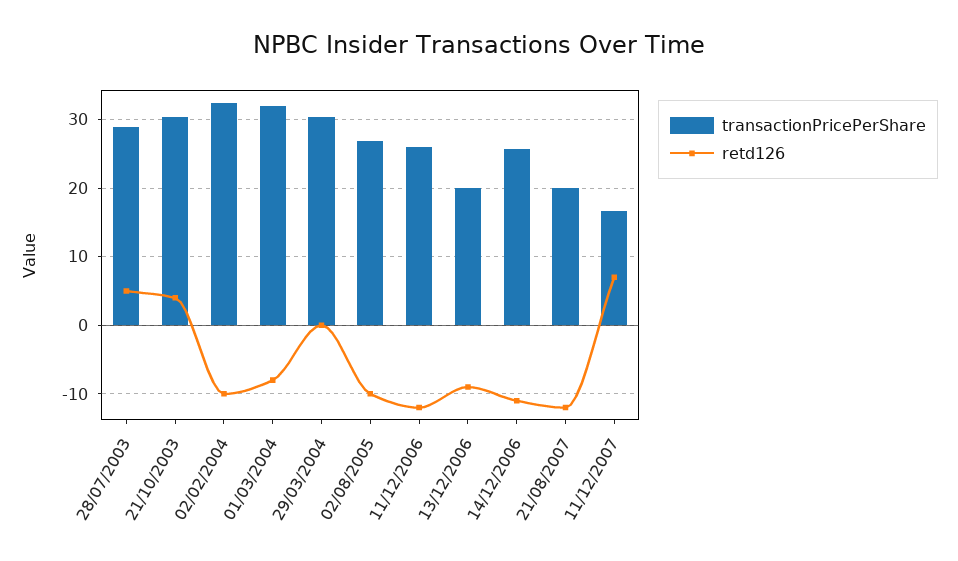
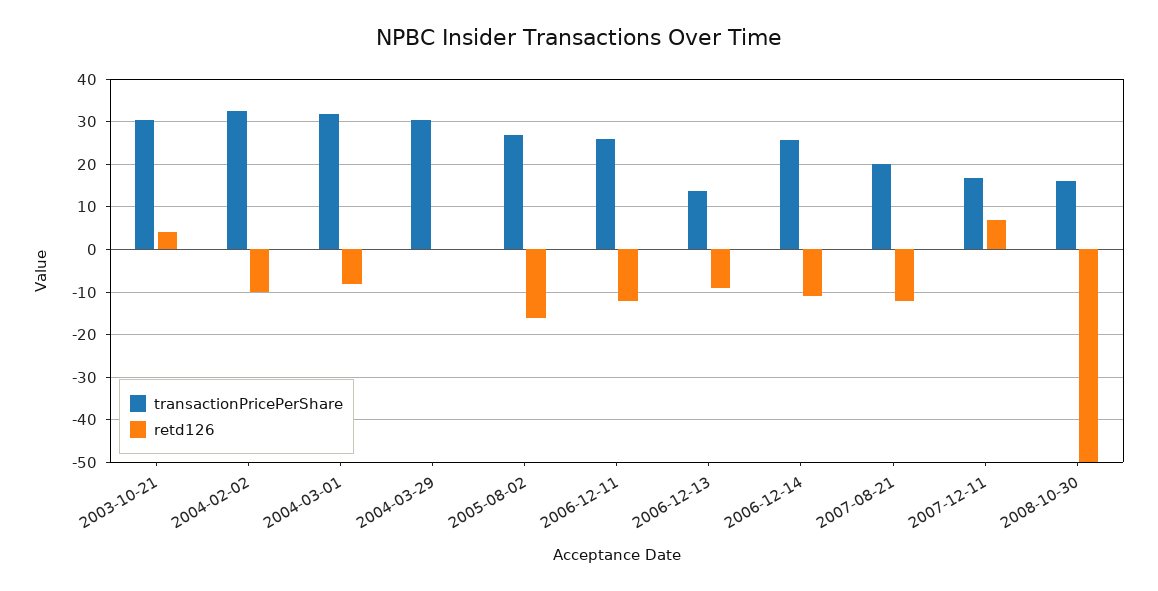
transactionPricePerShare, 28/07/2003: 29 -> none
retd126, 28/07/2003: 5 -> none
retd126, 02/08/2005: -10 -> -16
transactionPricePerShare, 13/12/2006: 20 -> 14
transactionPricePerShare, 2008-10-30: none -> 16
retd126, 2008-10-30: none -> -50

